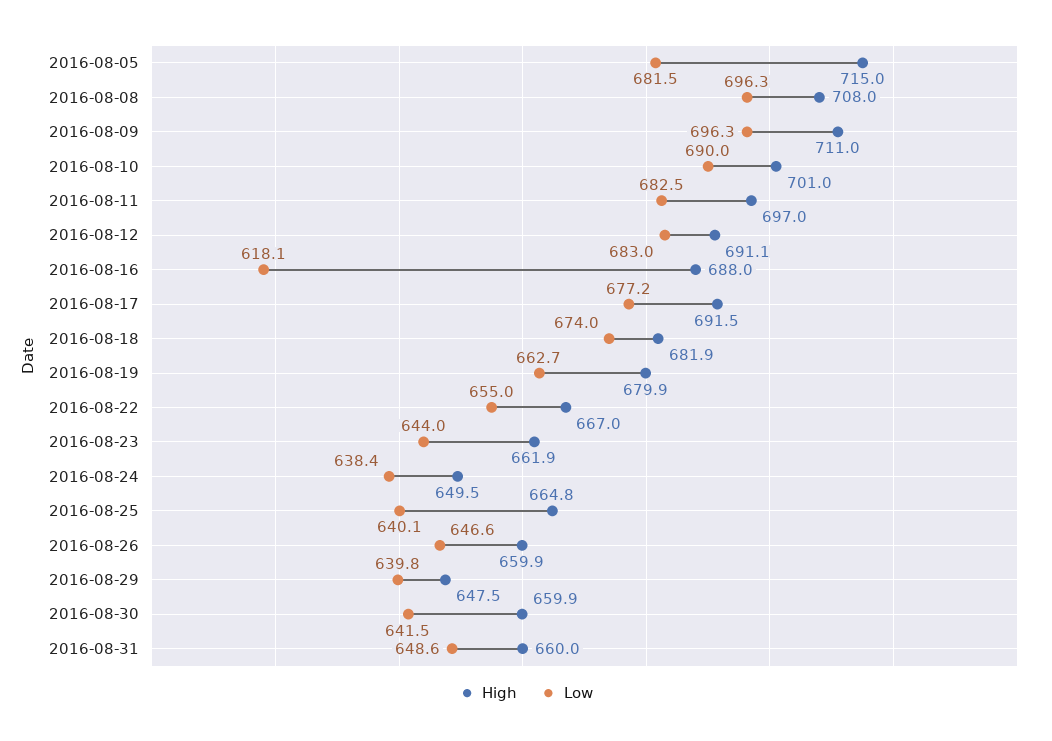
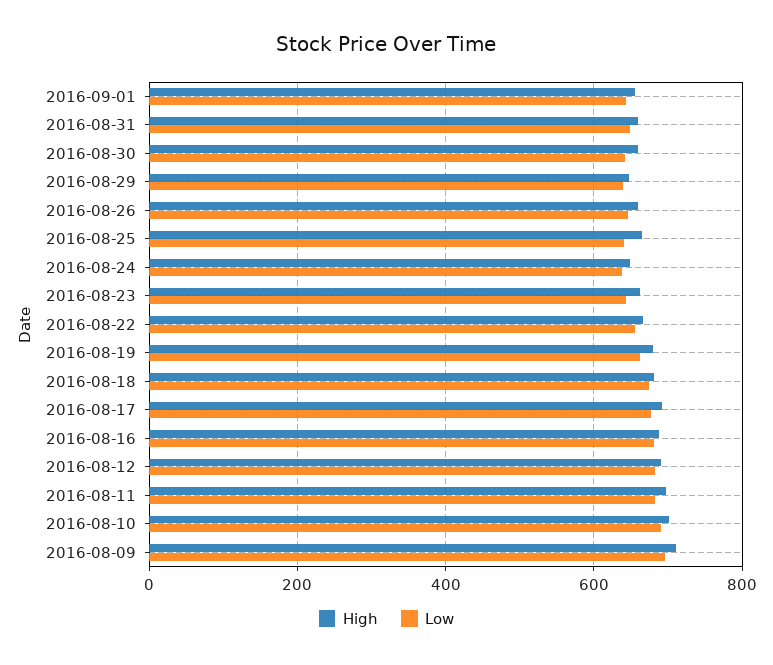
High, 2016-08-05: 715 -> none
Low, 2016-08-05: 681.5 -> none
High, 2016-08-08: 708 -> none
Low, 2016-08-08: 696.3 -> none
Low, 2016-08-16: 618.1 -> 680
High, 2016-09-01: none -> 660
Low, 2016-09-01: none -> 640

